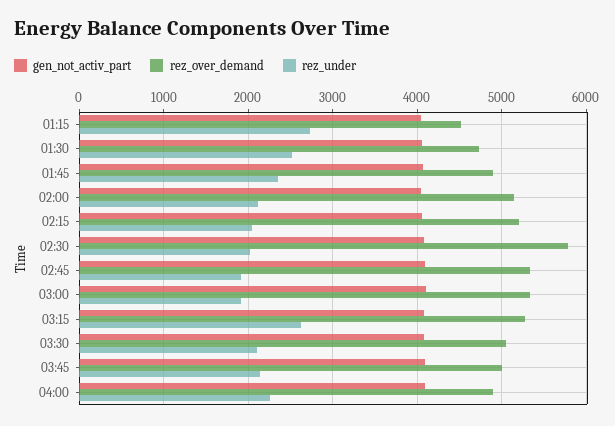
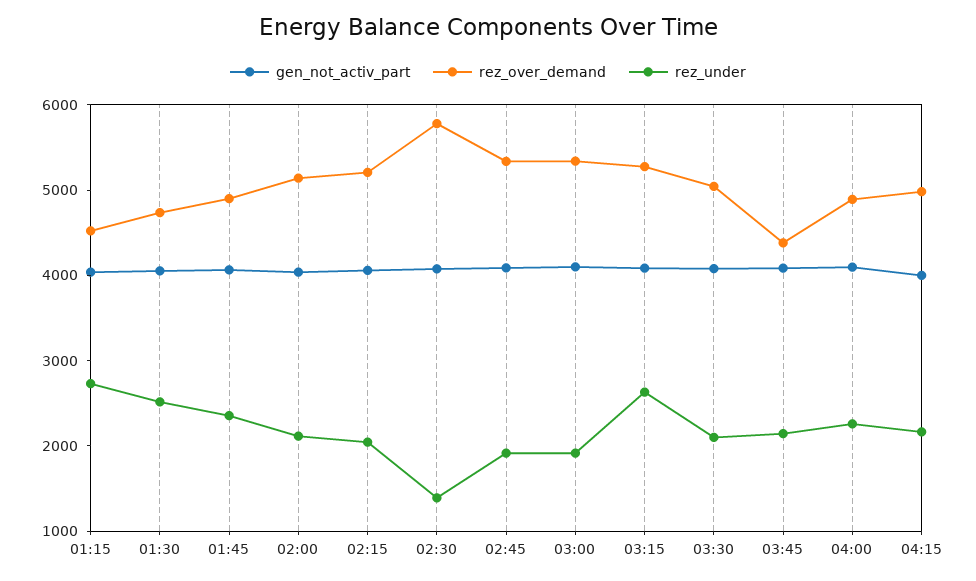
rez_under, 02:30: 2000 -> 1400
rez_over_demand, 03:45: 5000 -> 4400
gen_not_activ_part, 04:15: none -> 4000
rez_over_demand, 04:15: none -> 5000
rez_under, 04:15: none -> 2200

